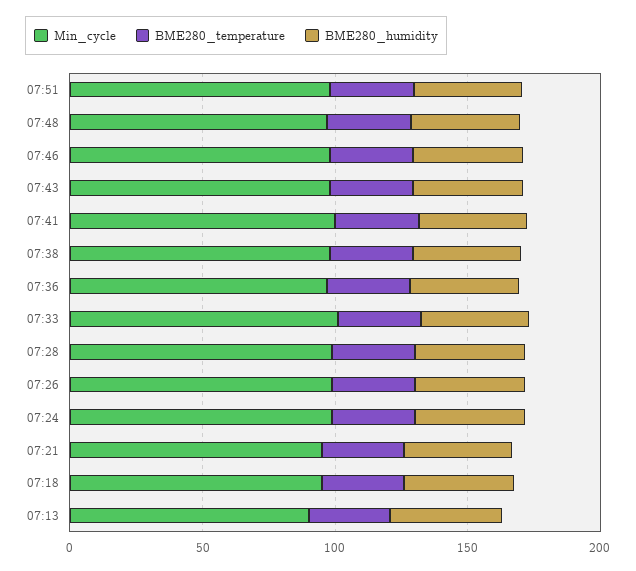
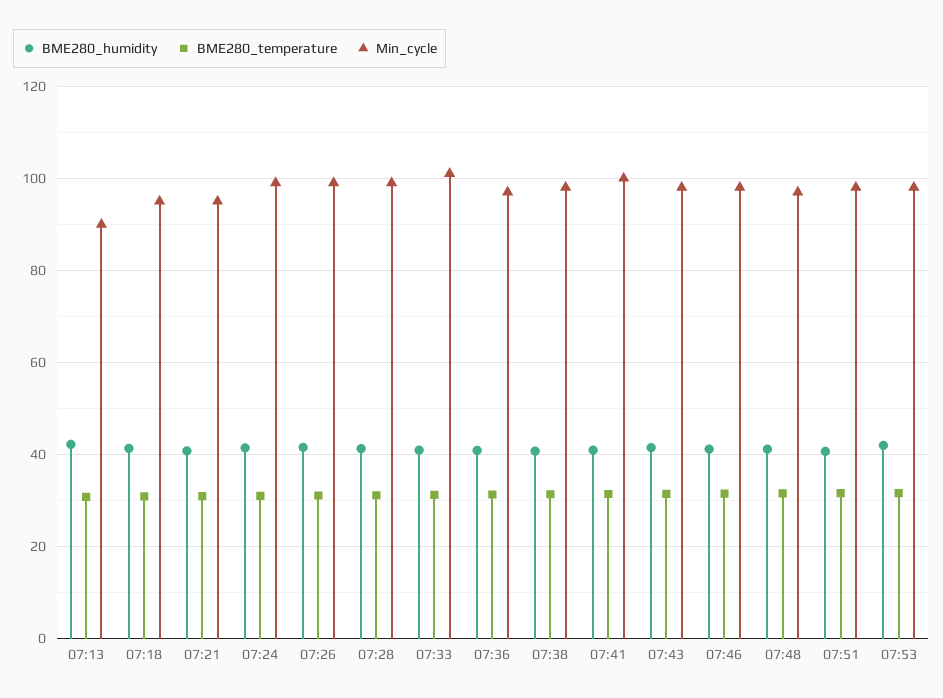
BME280_humidity, 07:53: none -> 42
BME280_temperature, 07:53: none -> 32
Min_cycle, 07:53: none -> 98

